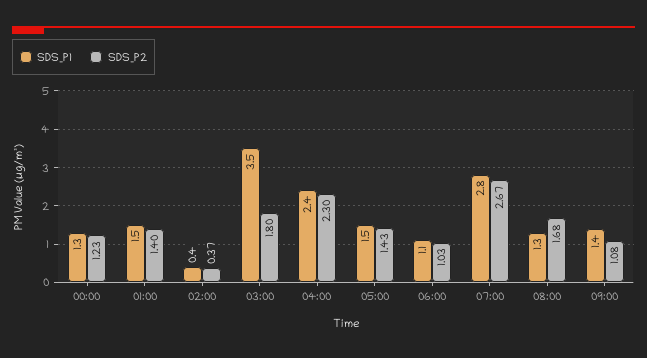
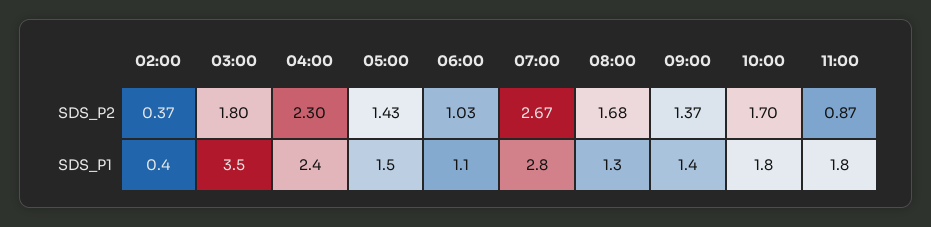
SDS_P1, 00:00: 1.3 -> none
SDS_P2, 00:00: 1.23 -> none
SDS_P1, 01:00: 1.5 -> none
SDS_P2, 01:00: 1.4 -> none
SDS_P2, 09:00: 1.08 -> 1.37
SDS_P2, 10:00: none -> 1.7
SDS_P2, 11:00: none -> 0.87
SDS_P1, 10:00: none -> 1.8
SDS_P1, 11:00: none -> 1.8

